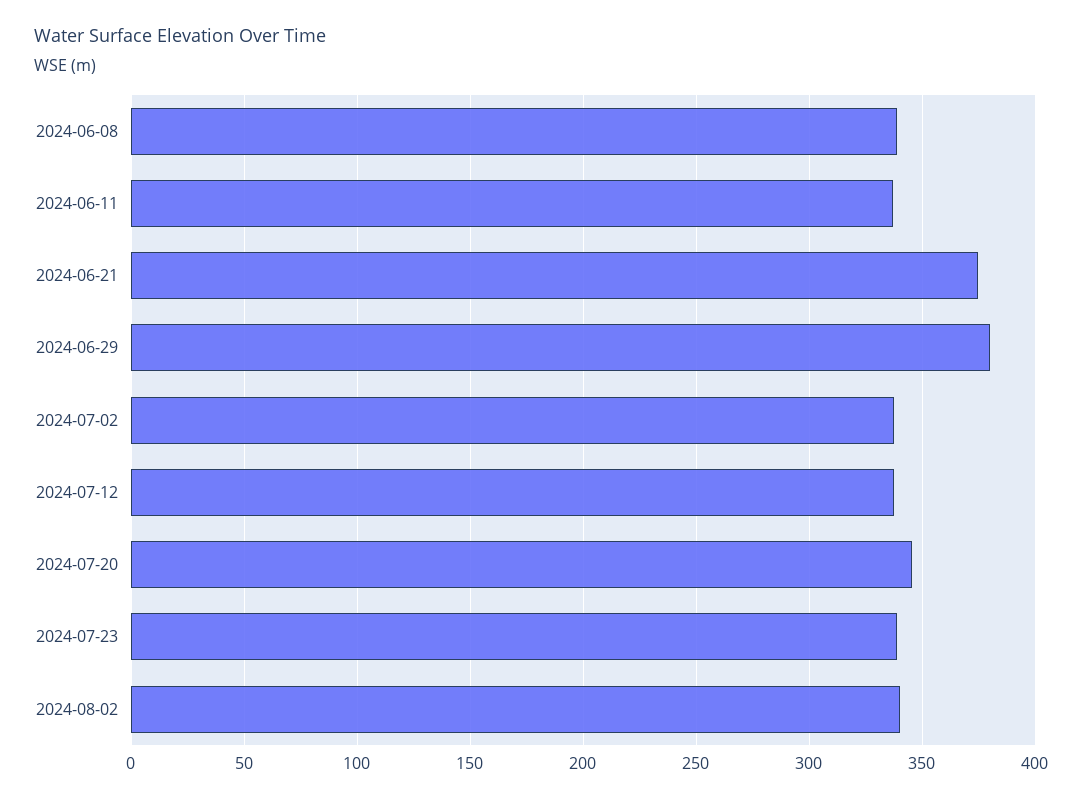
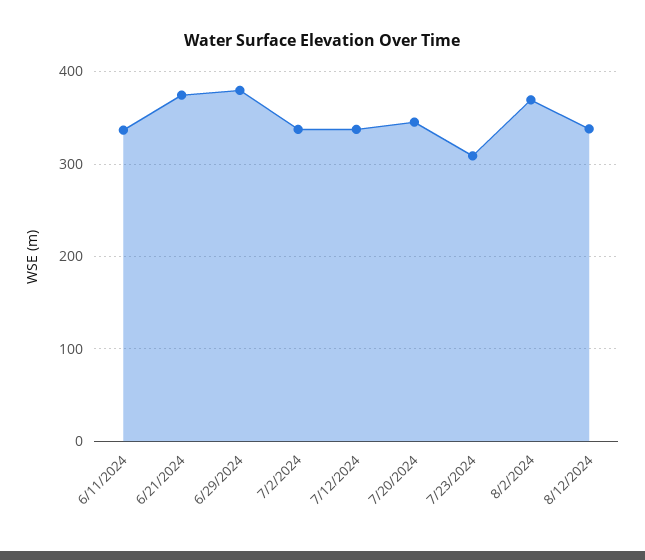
2024-06-08: 340 -> none
2024-07-23: 340 -> 310
2024-08-02: 340 -> 370
8/12/2024: none -> 340

